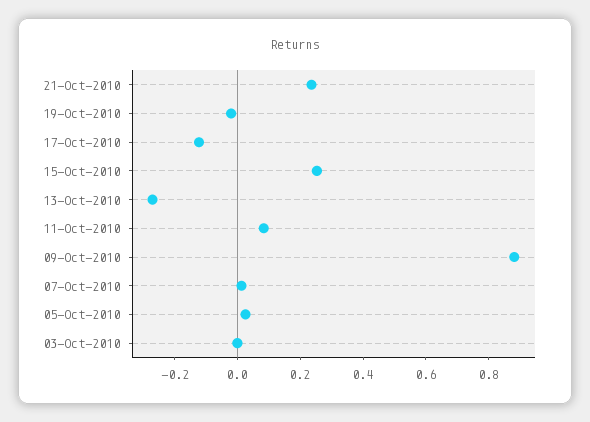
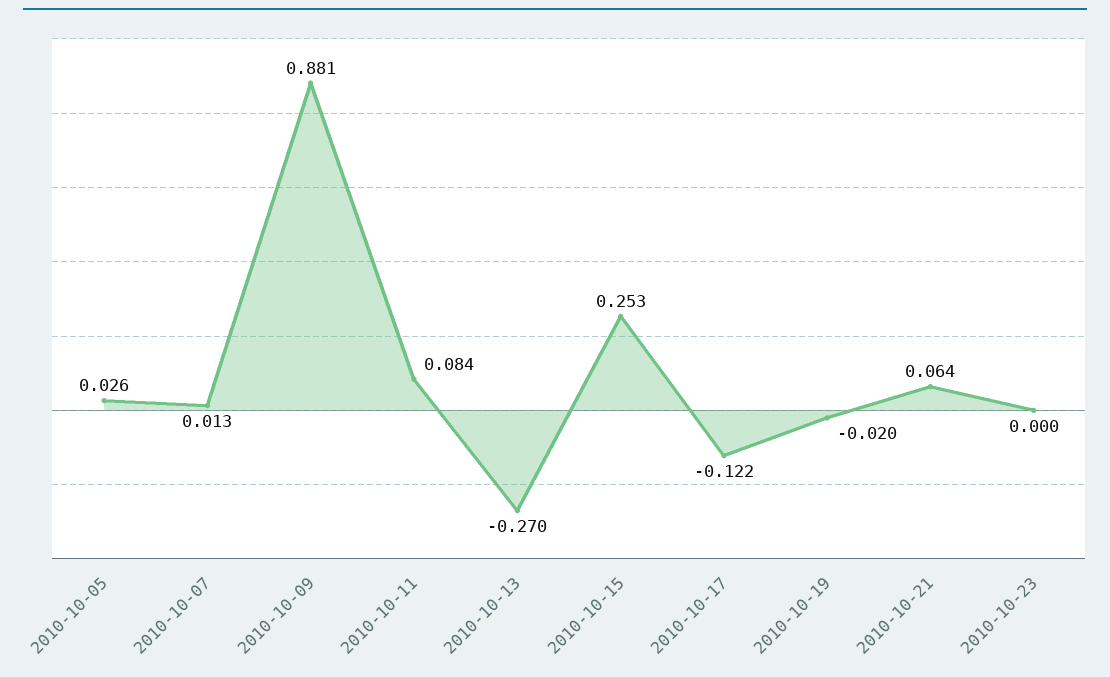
21-Oct-2010: 0.25 -> 0.064
03-Oct-2010: 0 -> none
2010-10-23: none -> 0

